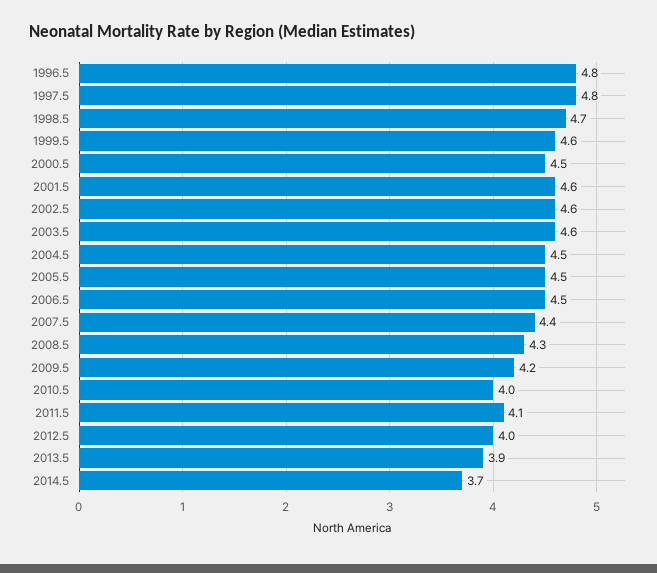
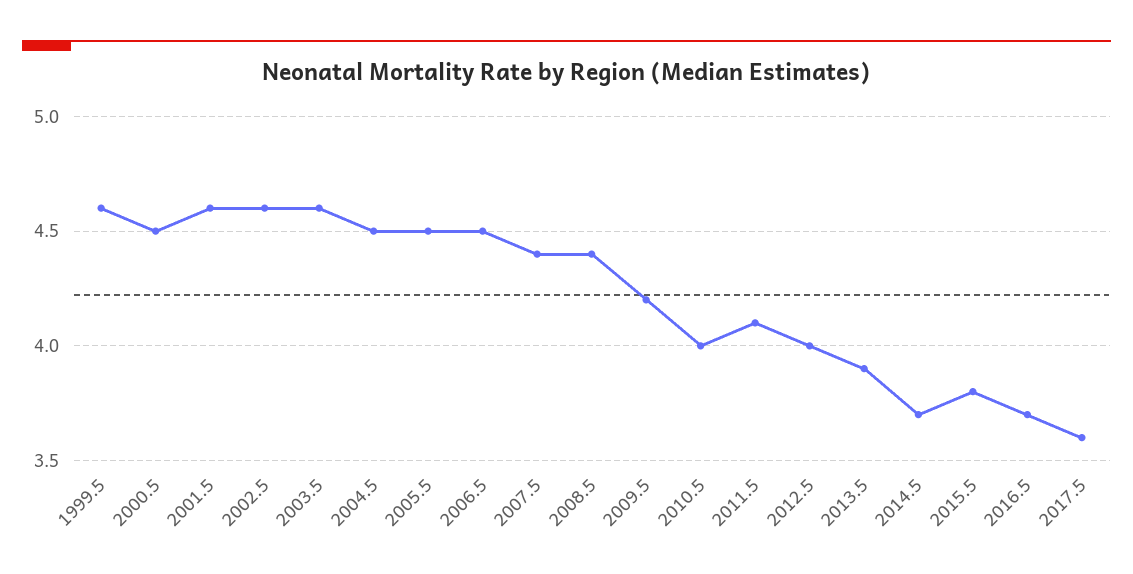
1996.5: 4.8 -> none
1997.5: 4.8 -> none
1998.5: 4.7 -> none
2008.5: 4.3 -> 4.4
2015.5: none -> 3.8
2016.5: none -> 3.7
2017.5: none -> 3.6

